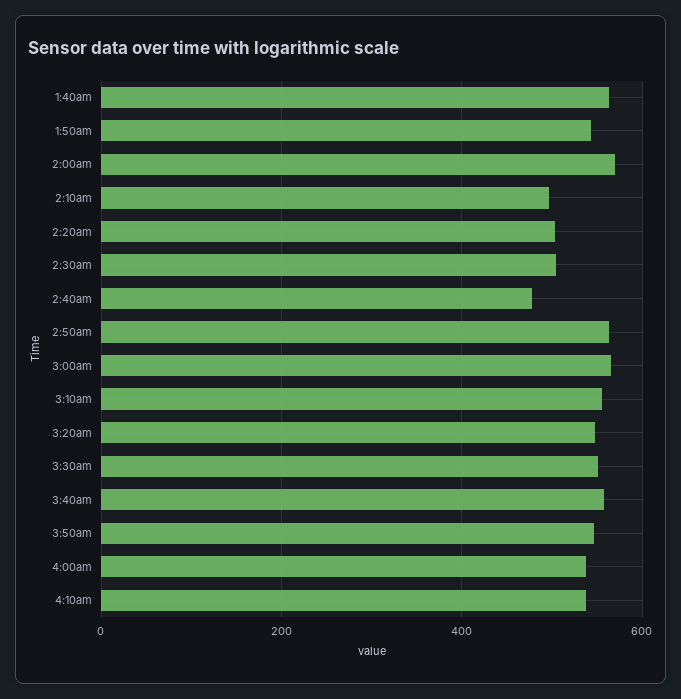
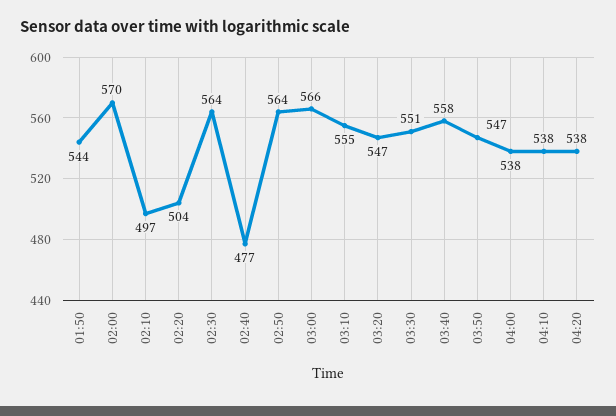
1:40am: 560 -> none
2:30am: 500 -> 564
04:20: none -> 538

